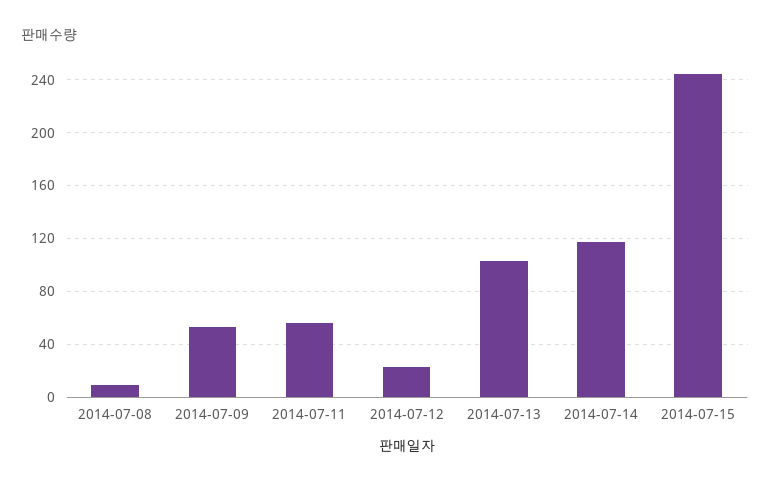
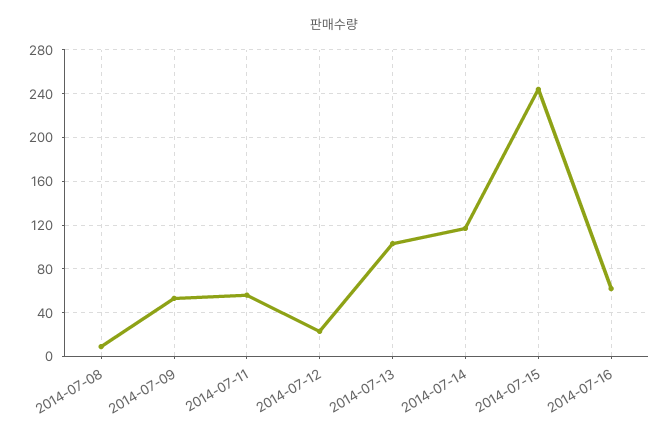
2014-07-16: none -> 60

